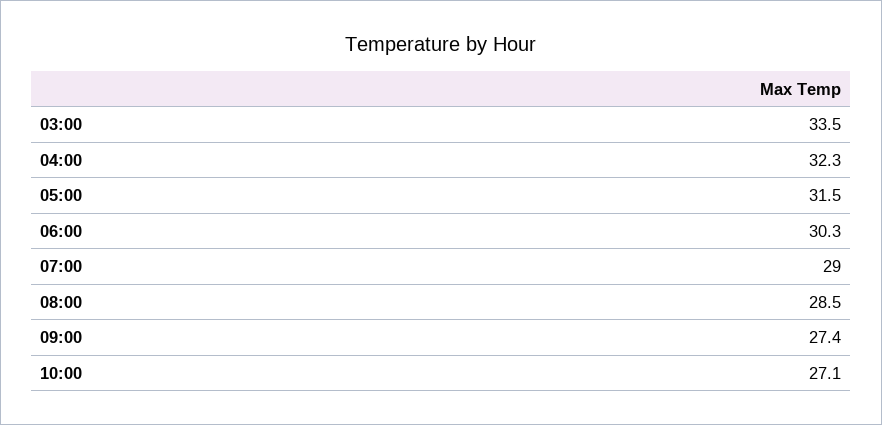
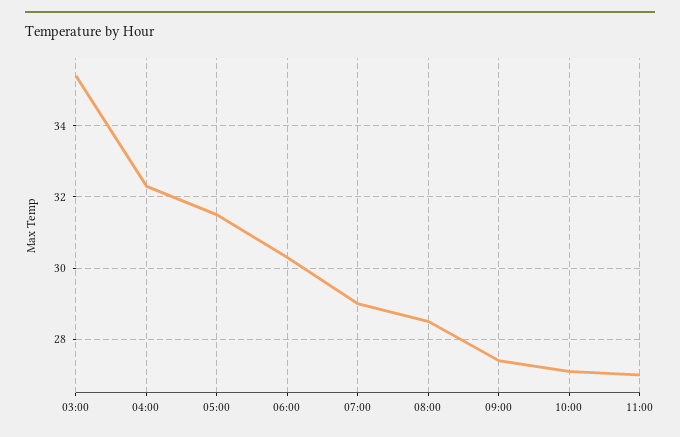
03:00: 33.5 -> 35.5
11:00: none -> 27

